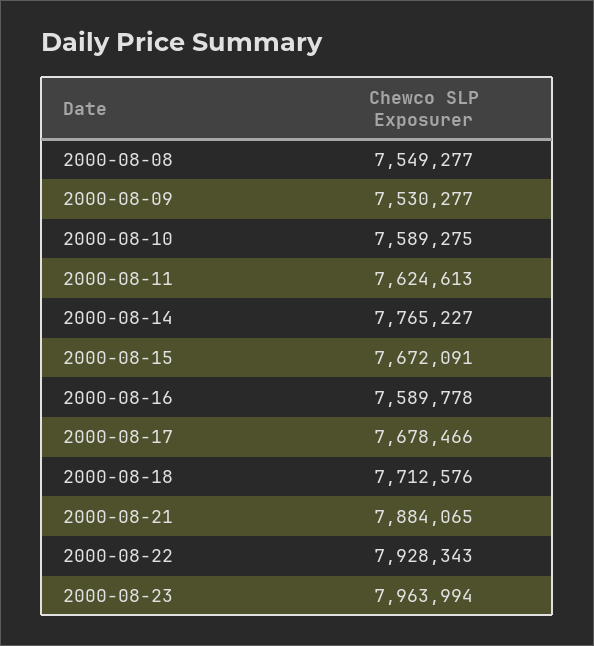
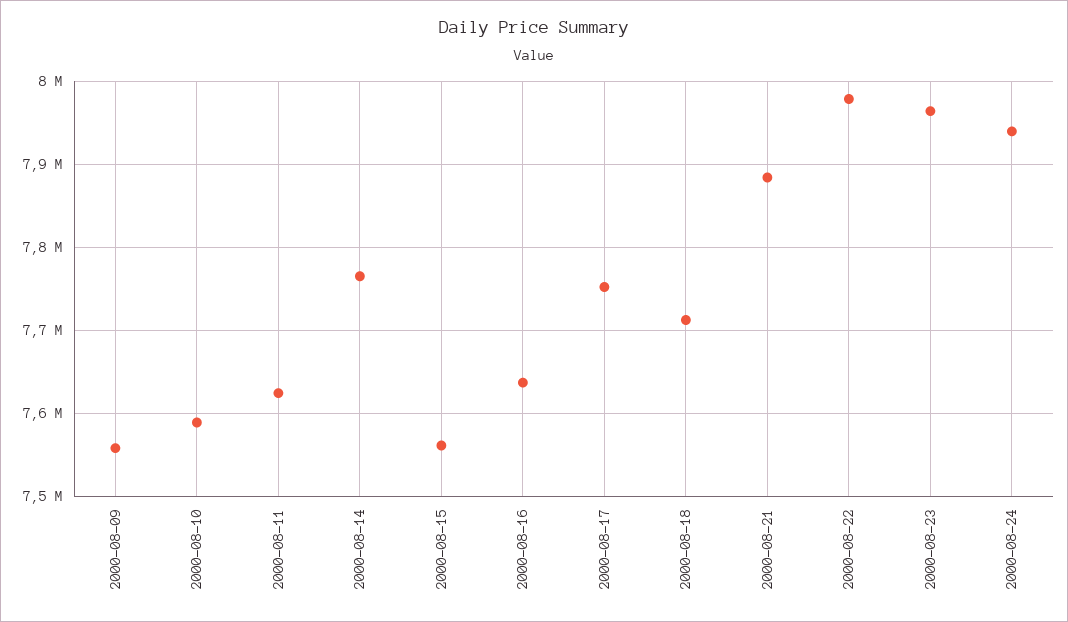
2000-08-08: 7549277 -> none
2000-08-09: 7530277 -> 7560000
2000-08-15: 7672091 -> 7560000
2000-08-16: 7589778 -> 7640000
2000-08-17: 7678466 -> 7750000
2000-08-22: 7928343 -> 7980000
2000-08-24: none -> 7940000

